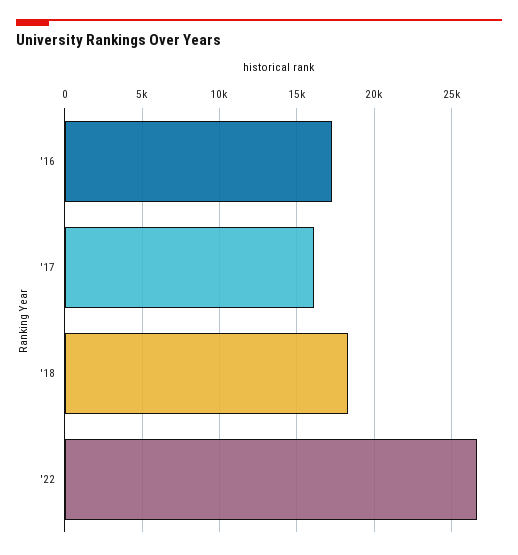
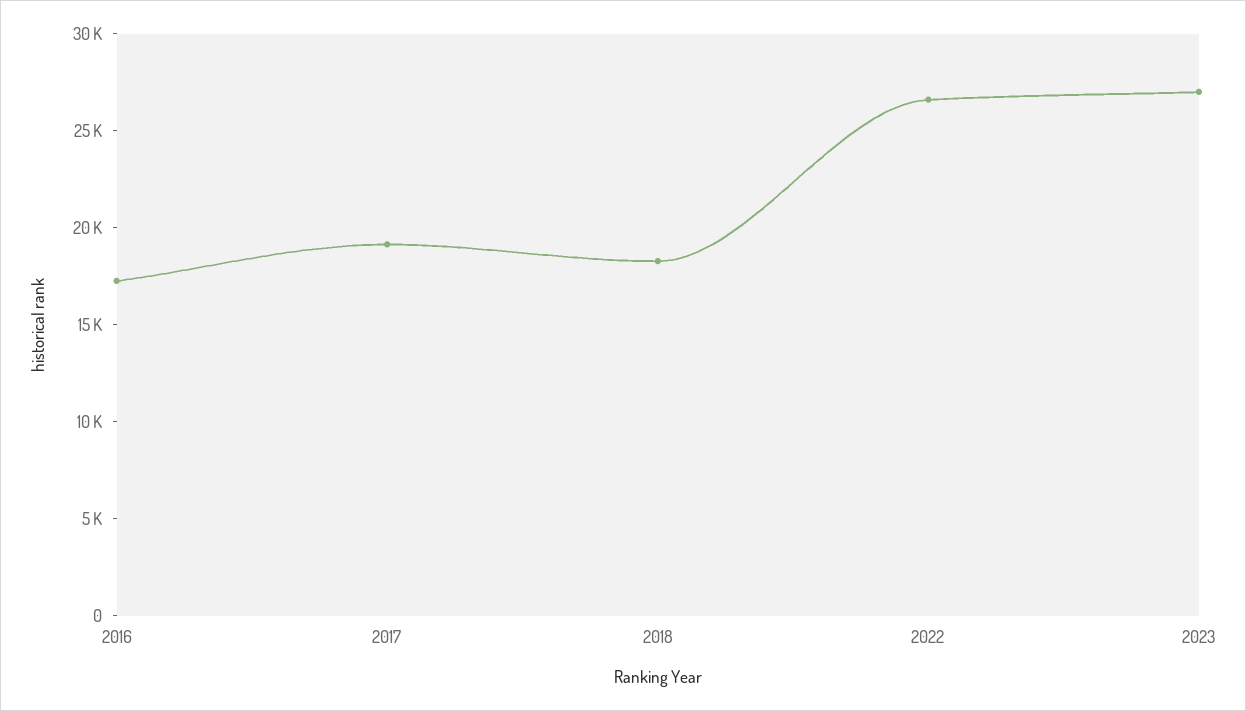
'17: 16000 -> 19000
2023: none -> 27000

